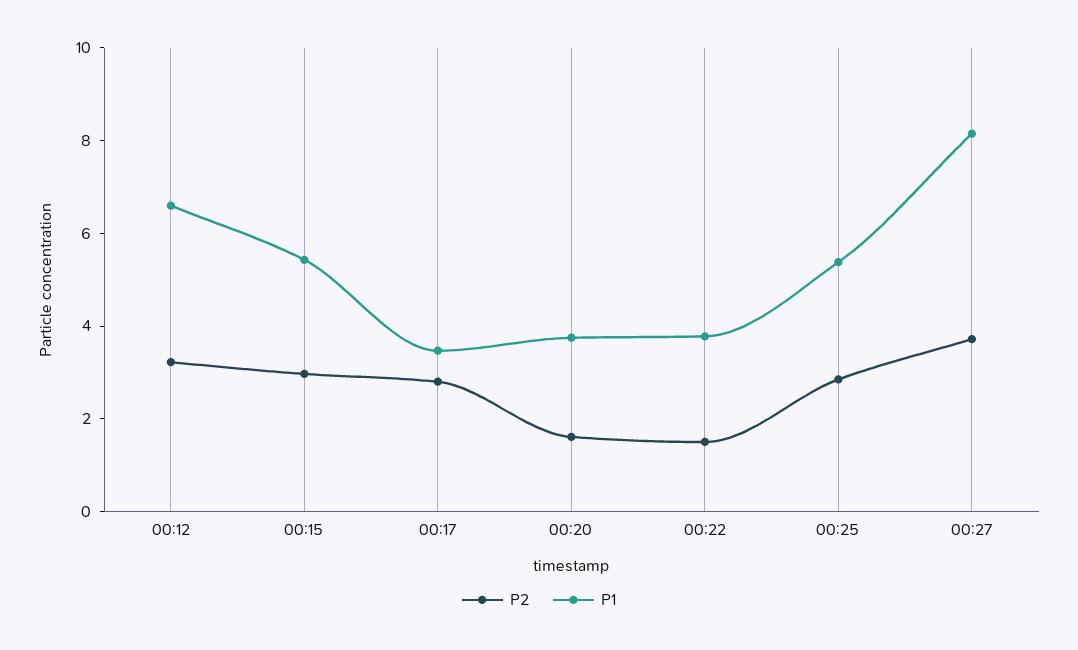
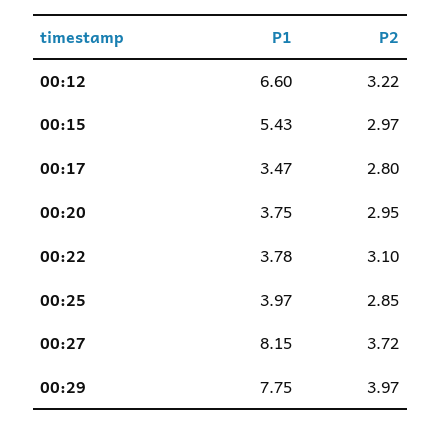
P2, 00:20: 1.5 -> 2.95
P2, 00:22: 1.5 -> 3.1
P1, 00:25: 5.5 -> 3.97
P1, 00:29: none -> 7.75
P2, 00:29: none -> 3.97

